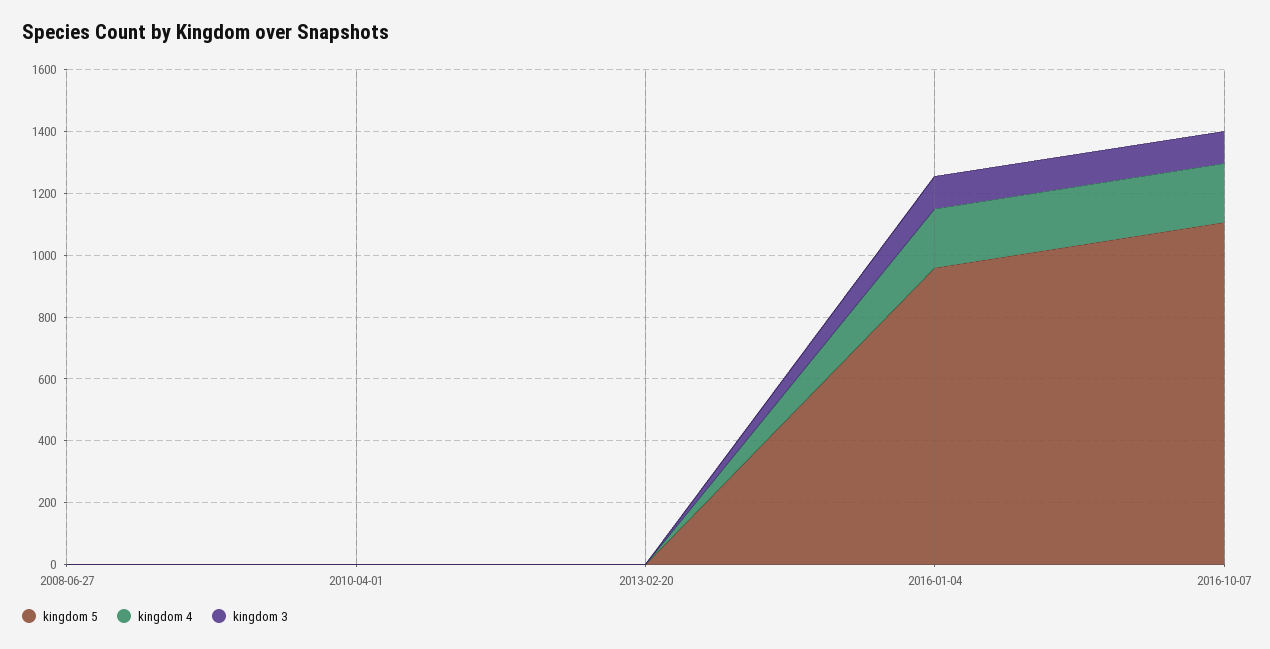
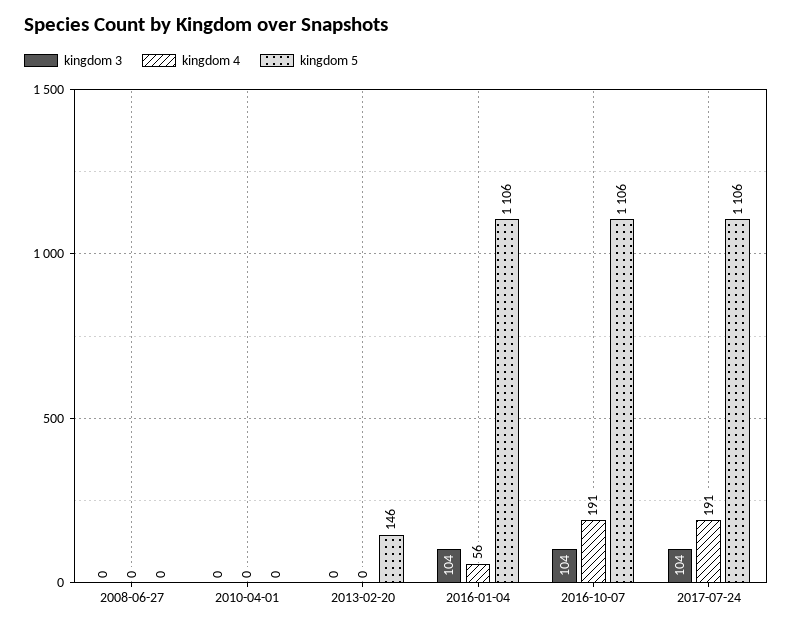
kingdom 5, 2013-02-20: 0 -> 146
kingdom 5, 2016-01-04: 950 -> 1106
kingdom 4, 2016-01-04: 200 -> 56
kingdom 3, 2017-07-24: none -> 104
kingdom 4, 2017-07-24: none -> 191
kingdom 5, 2017-07-24: none -> 1106

